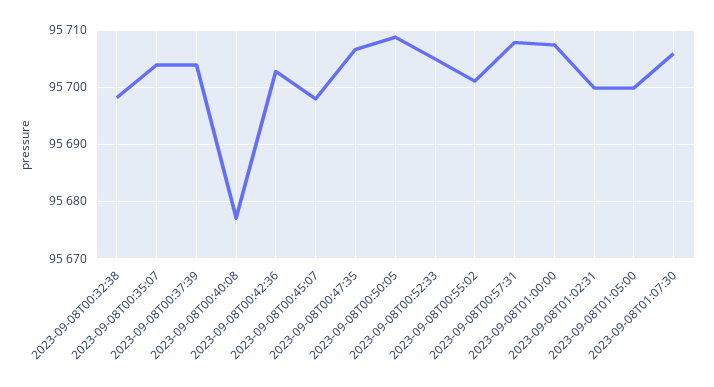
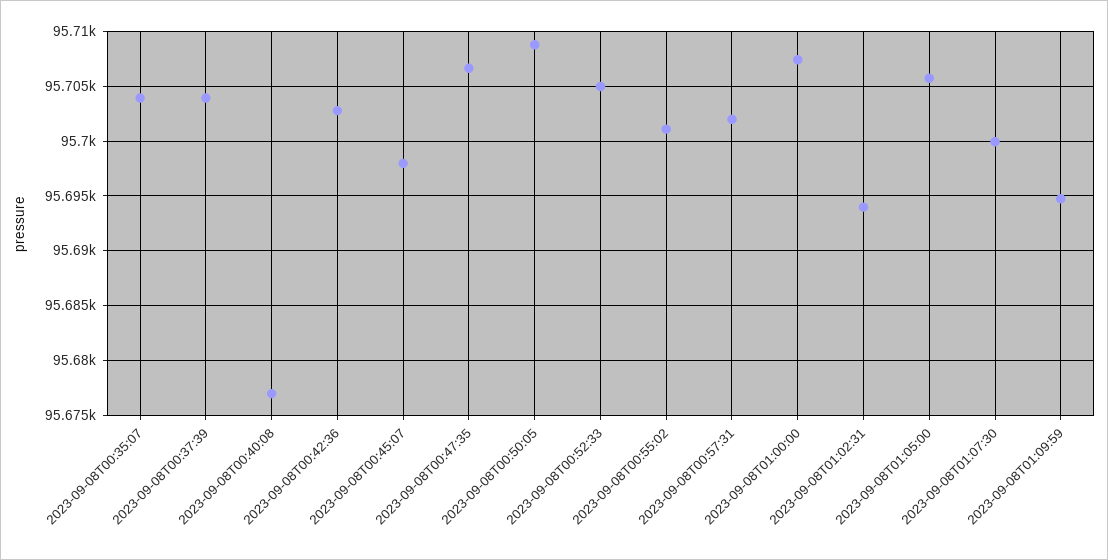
2023-09-08T00:32:38: 95698 -> none
2023-09-08T00:57:31: 95708 -> 95702
2023-09-08T01:02:31: 95700 -> 95694
2023-09-08T01:05:00: 95700 -> 95706
2023-09-08T01:07:30: 95706 -> 95700
2023-09-08T01:09:59: none -> 95695

